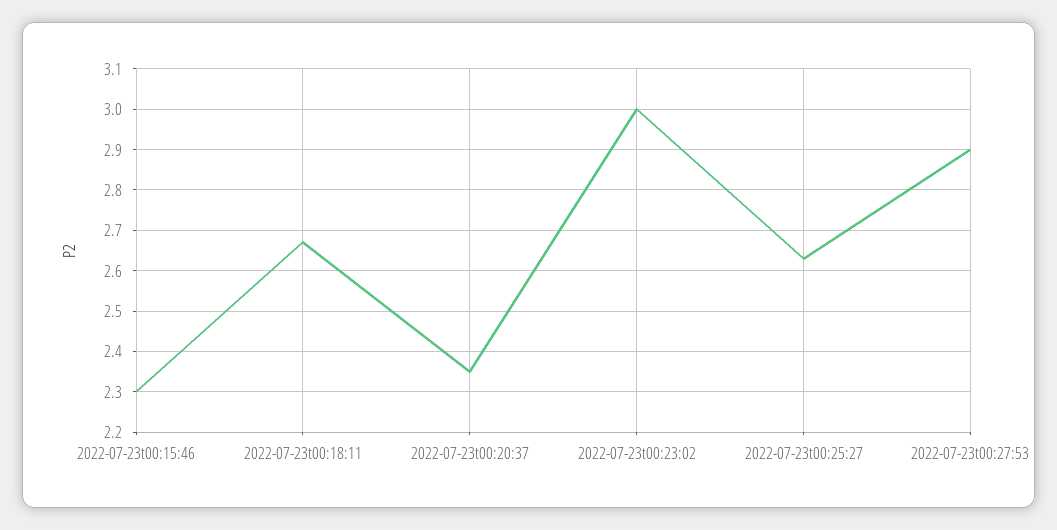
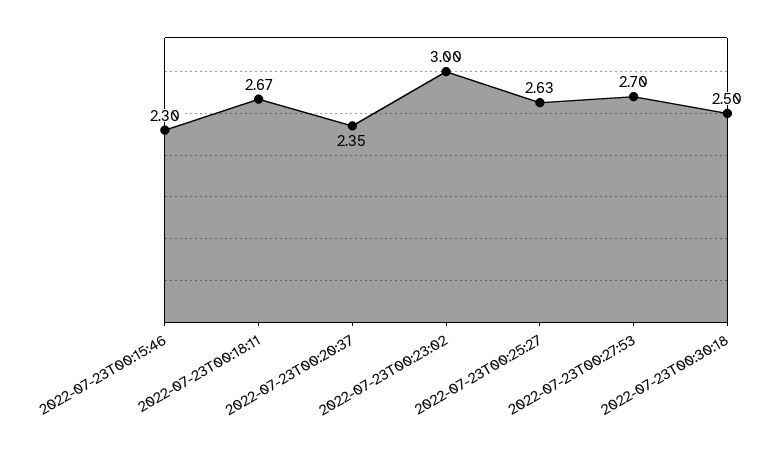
2022-07-23t00:27:53: 2.9 -> 2.7
2022-07-23T00:30:18: none -> 2.5

